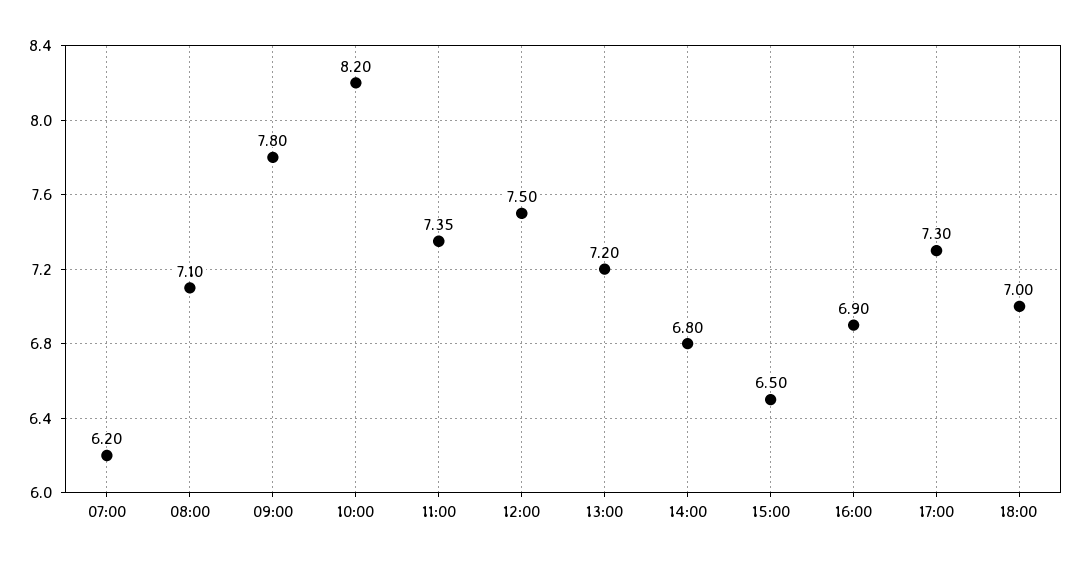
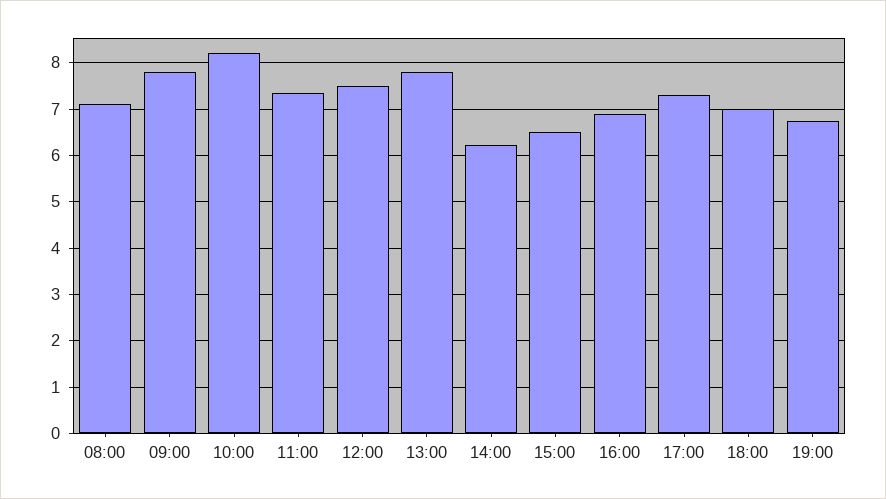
07:00: 6.2 -> none
13:00: 7.2 -> 7.8
14:00: 6.8 -> 6.2
19:00: none -> 6.8

